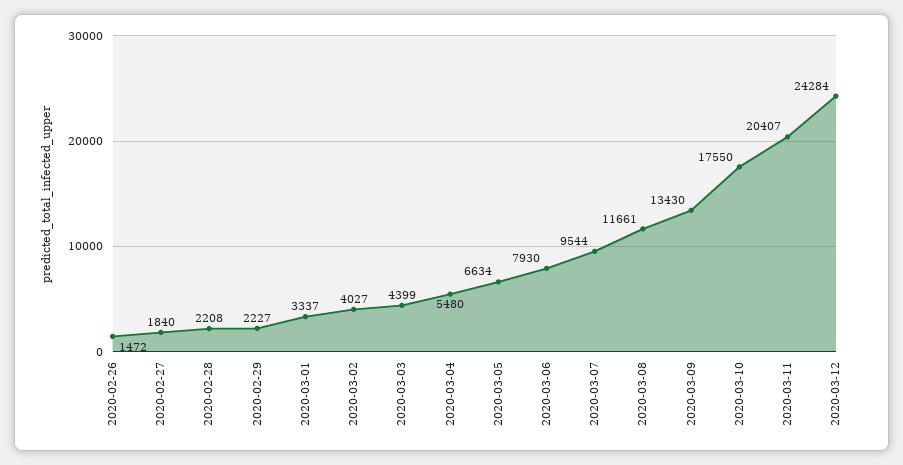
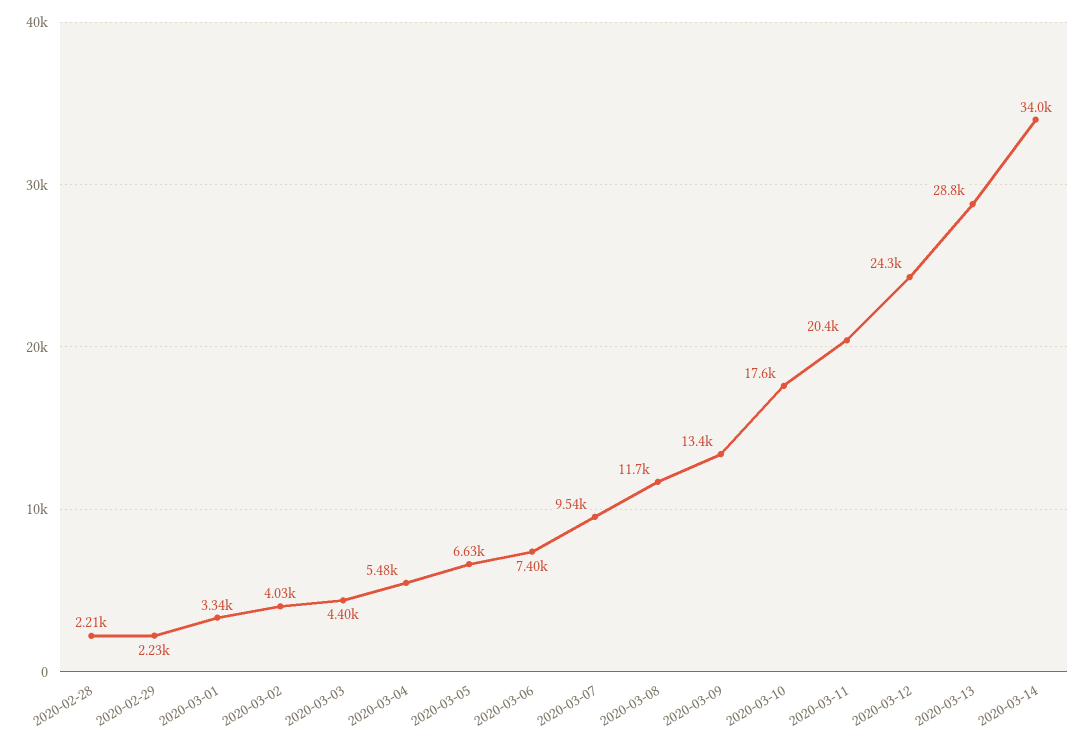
2020-02-26: 1472 -> none
2020-02-27: 1840 -> none
2020-03-06: 7930 -> 7400
2020-03-13: none -> 28800
2020-03-14: none -> 34000

